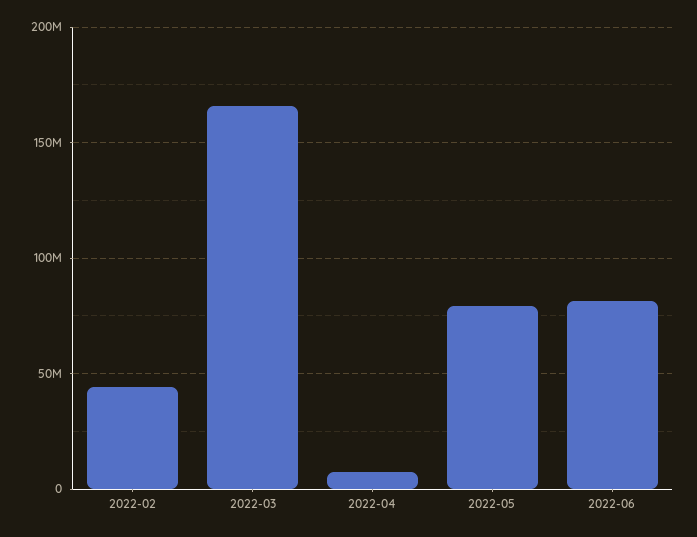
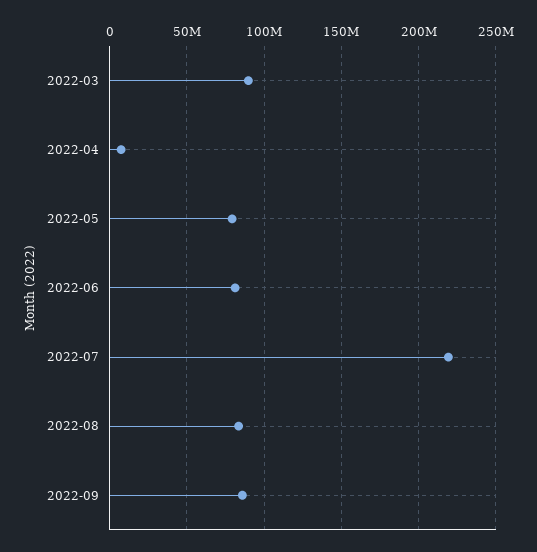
2022-02: 45000000 -> none
2022-03: 165000000 -> 90000000
2022-07: none -> 220000000
2022-08: none -> 85000000
2022-09: none -> 85000000

